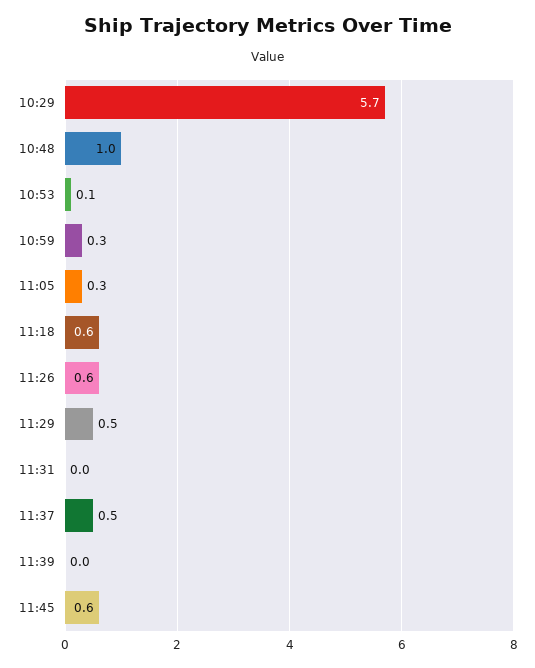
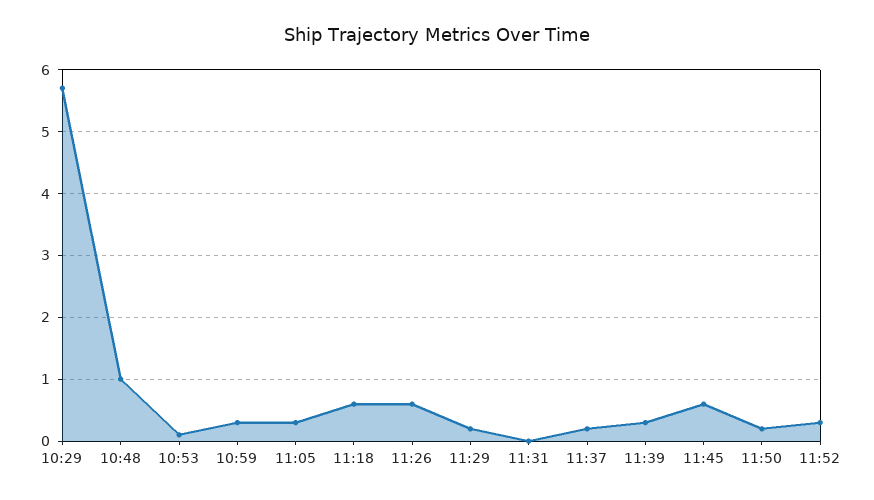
11:29: 0.5 -> 0.2
11:37: 0.5 -> 0.2
11:39: 0 -> 0.3
11:50: none -> 0.2
11:52: none -> 0.3

